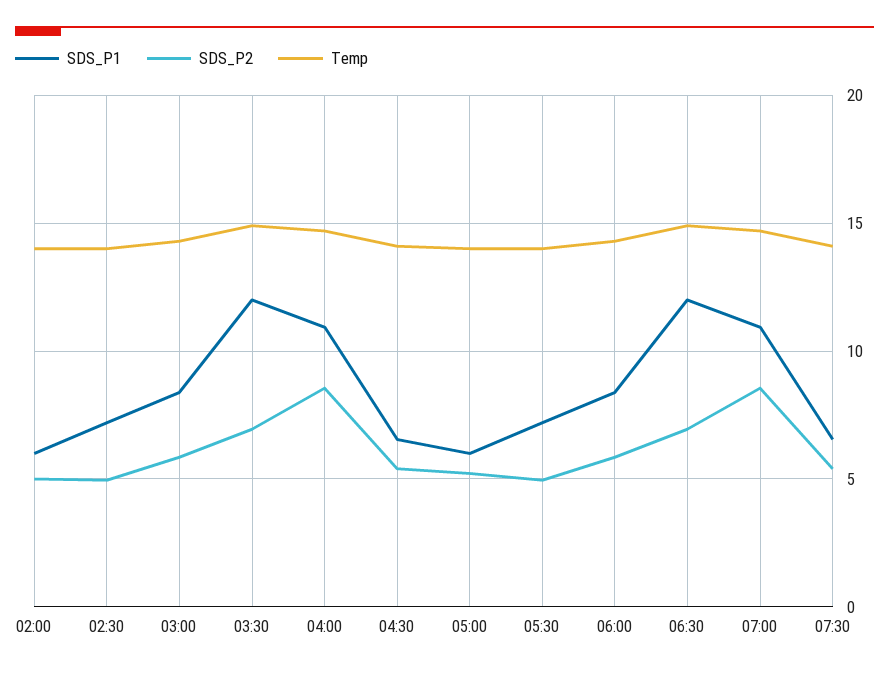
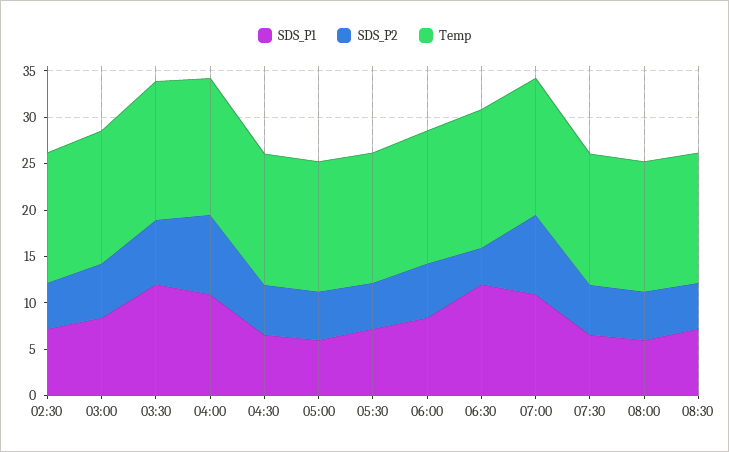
SDS_P1, 02:00: 6 -> none
SDS_P2, 02:00: 5 -> none
Temp, 02:00: 14 -> none
SDS_P2, 06:30: 7 -> 4
SDS_P1, 08:00: none -> 6
SDS_P2, 08:00: none -> 5
Temp, 08:00: none -> 14
SDS_P1, 08:30: none -> 7
SDS_P2, 08:30: none -> 5
Temp, 08:30: none -> 14

